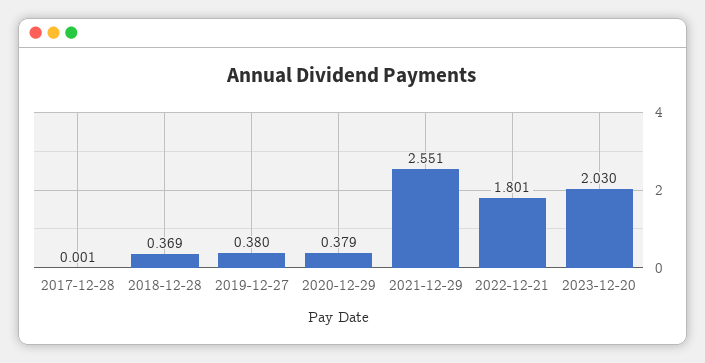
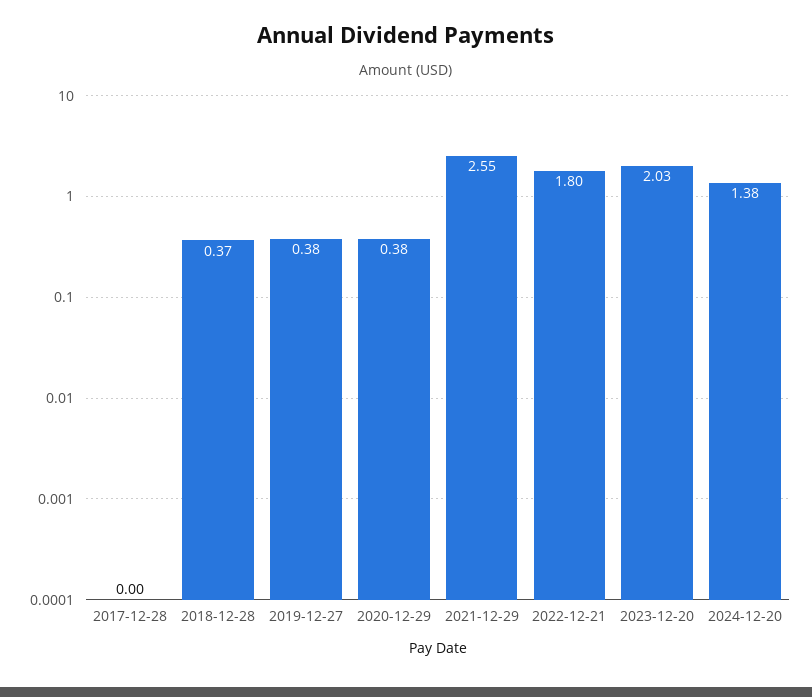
2024-12-20: none -> 1.38

